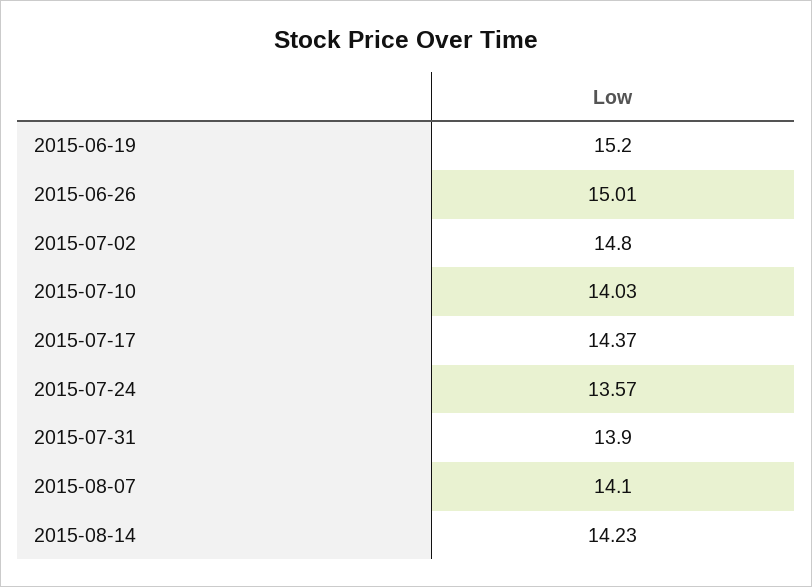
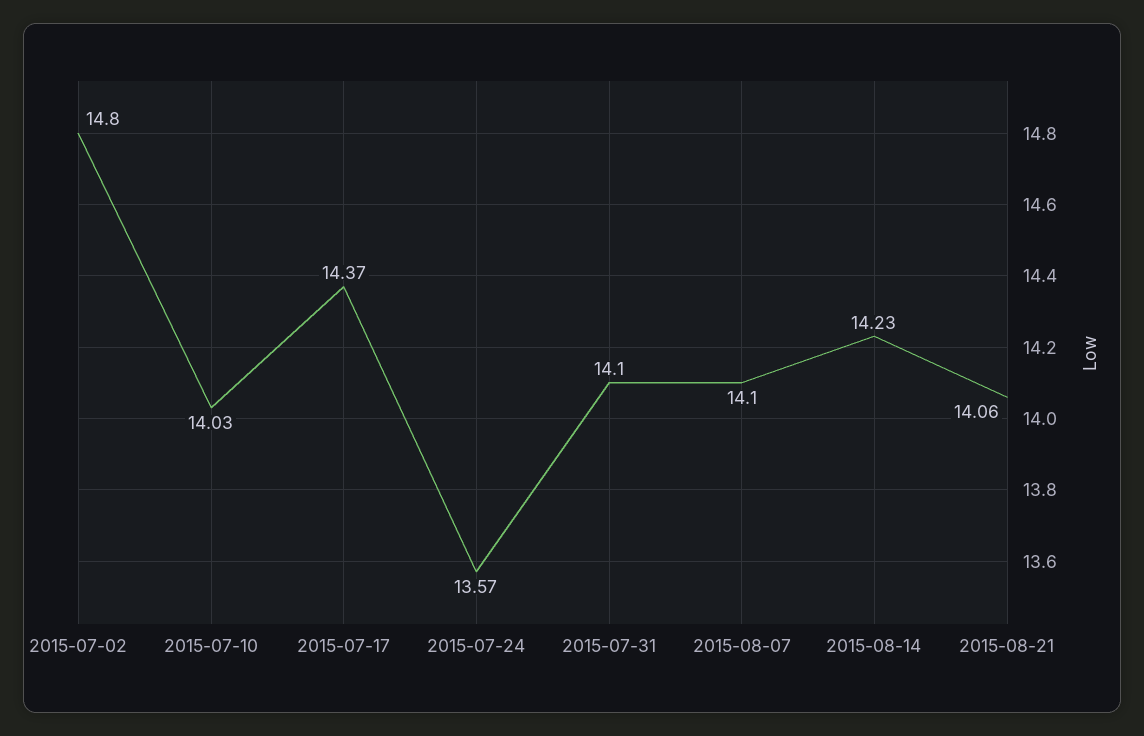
2015-06-19: 15.2 -> none
2015-06-26: 15.01 -> none
2015-07-31: 13.9 -> 14.1
2015-08-21: none -> 14.06

